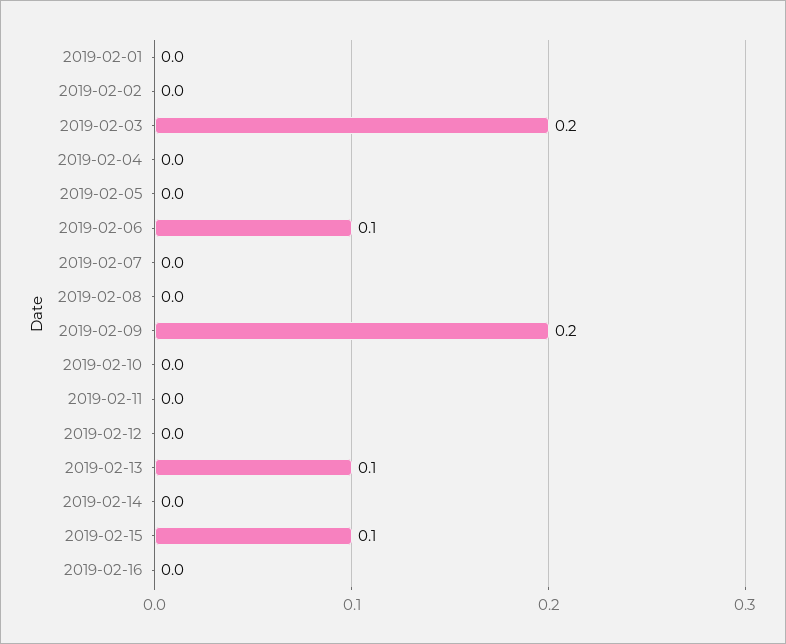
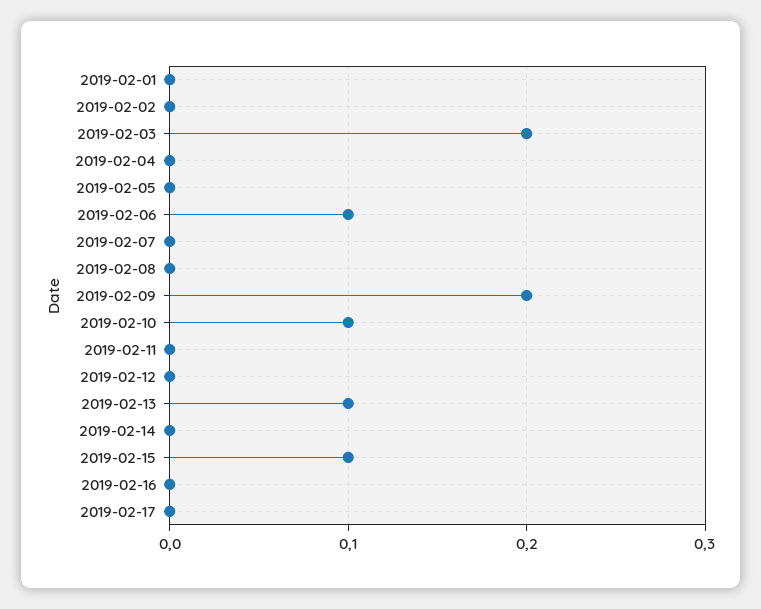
2019-02-10: 0 -> 0.1
2019-02-17: none -> 0

